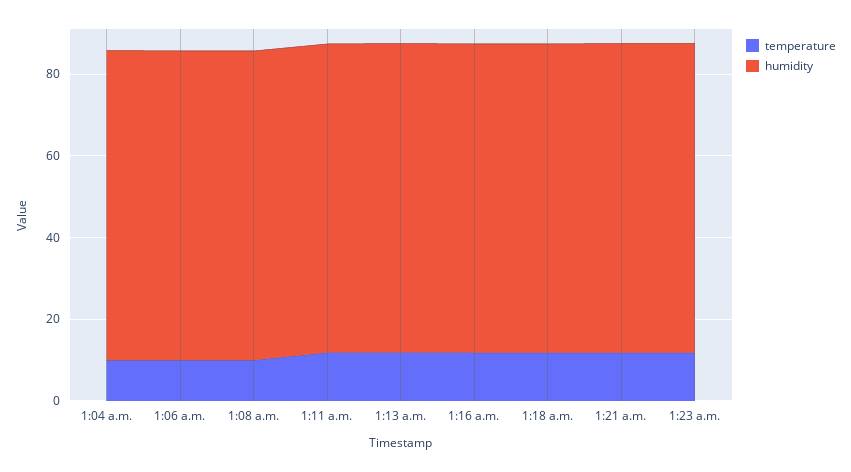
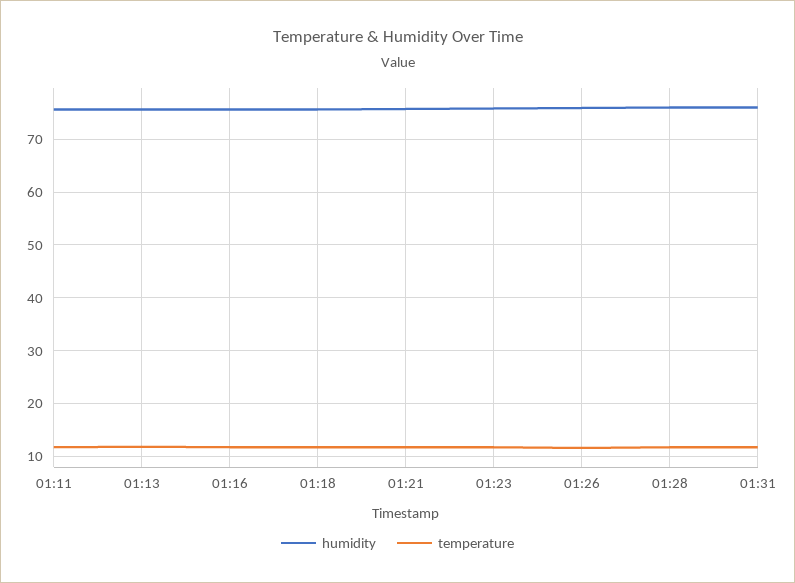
temperature, 1:04 a.m.: 10 -> none
humidity, 1:04 a.m.: 75 -> none
temperature, 1:06 a.m.: 10 -> none
humidity, 1:06 a.m.: 75 -> none
temperature, 1:08 a.m.: 10 -> none
humidity, 1:08 a.m.: 75 -> none
humidity, 01:26: none -> 76
temperature, 01:26: none -> 12
humidity, 01:28: none -> 76
temperature, 01:28: none -> 12
humidity, 01:31: none -> 76
temperature, 01:31: none -> 12

